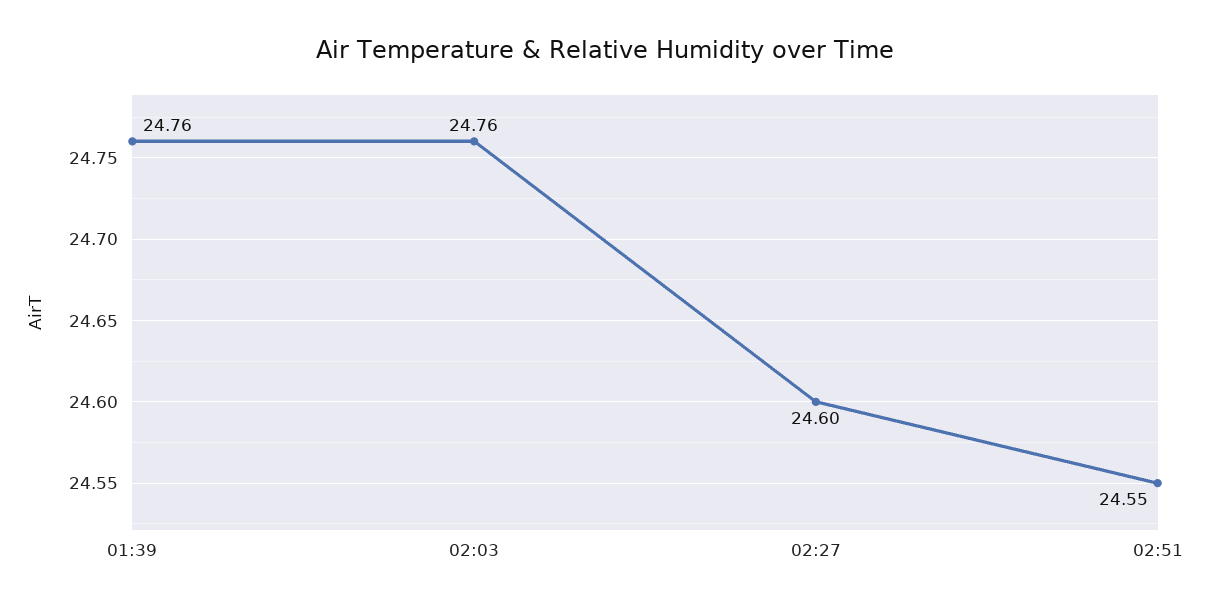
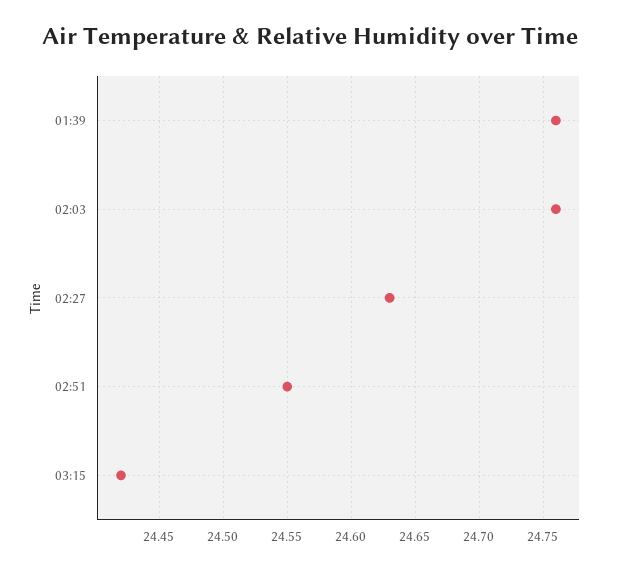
02:27: 24.6 -> 24.63
03:15: none -> 24.42

